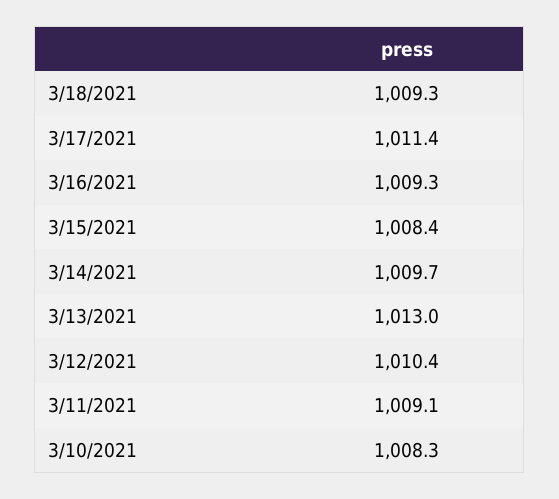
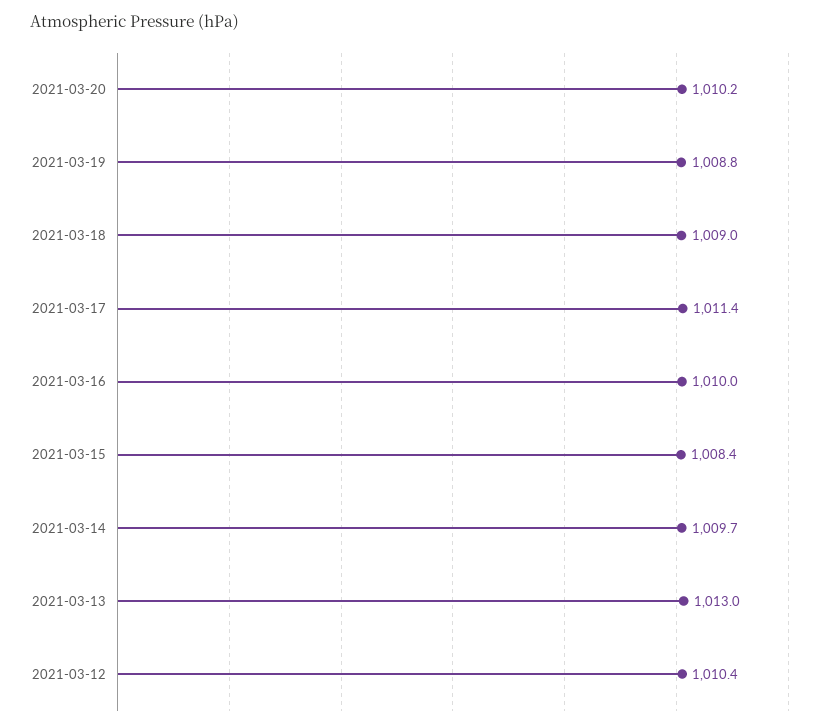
3/18/2021: 1009.3 -> 1009
3/16/2021: 1009.3 -> 1010
3/11/2021: 1009.1 -> none
3/10/2021: 1008.3 -> none
2021-03-20: none -> 1010.2
2021-03-19: none -> 1008.8

